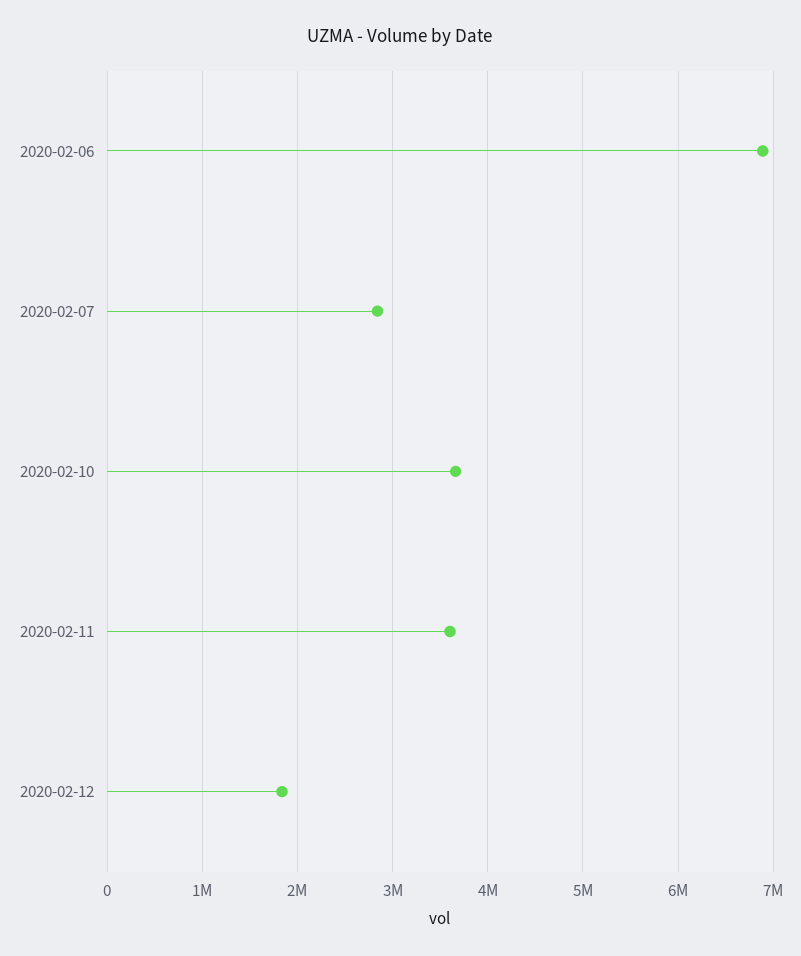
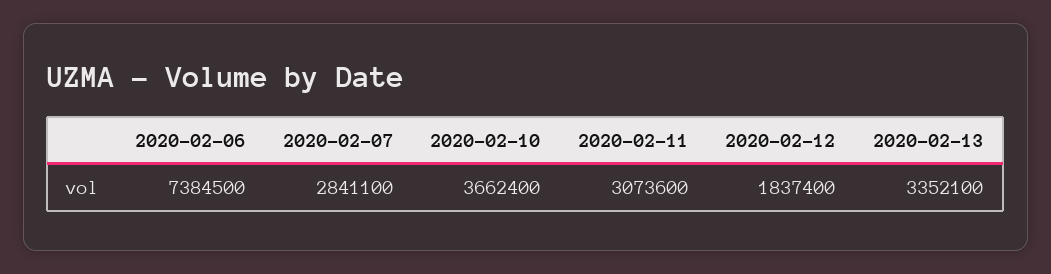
2020-02-06: 6900000 -> 7384500
2020-02-11: 3600000 -> 3073600
2020-02-13: none -> 3352100

